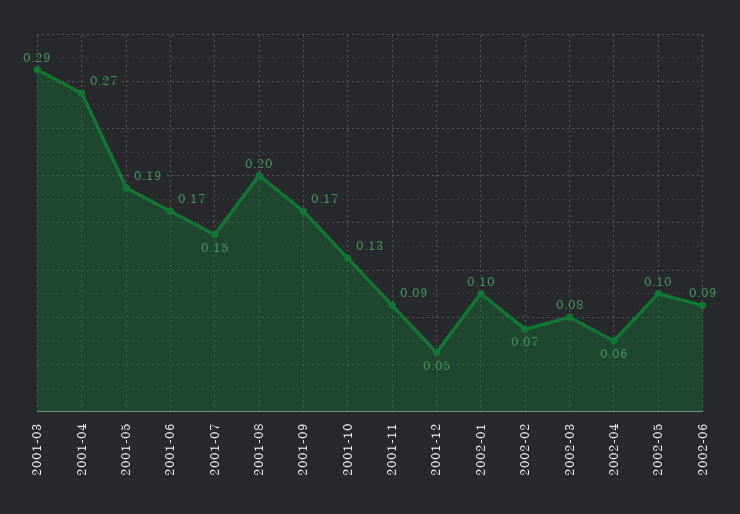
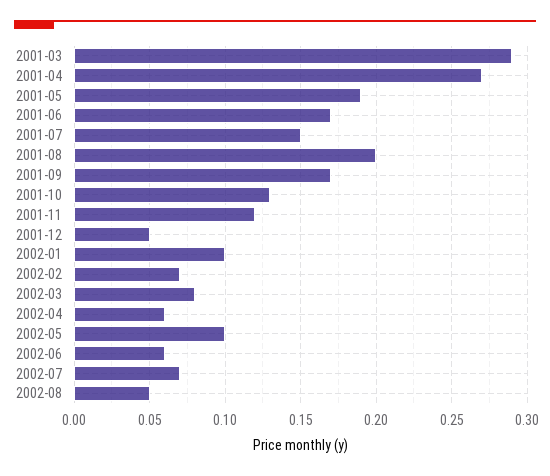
2001-11: 0.09 -> 0.12
2002-06: 0.09 -> 0.06
2002-07: none -> 0.07
2002-08: none -> 0.05

